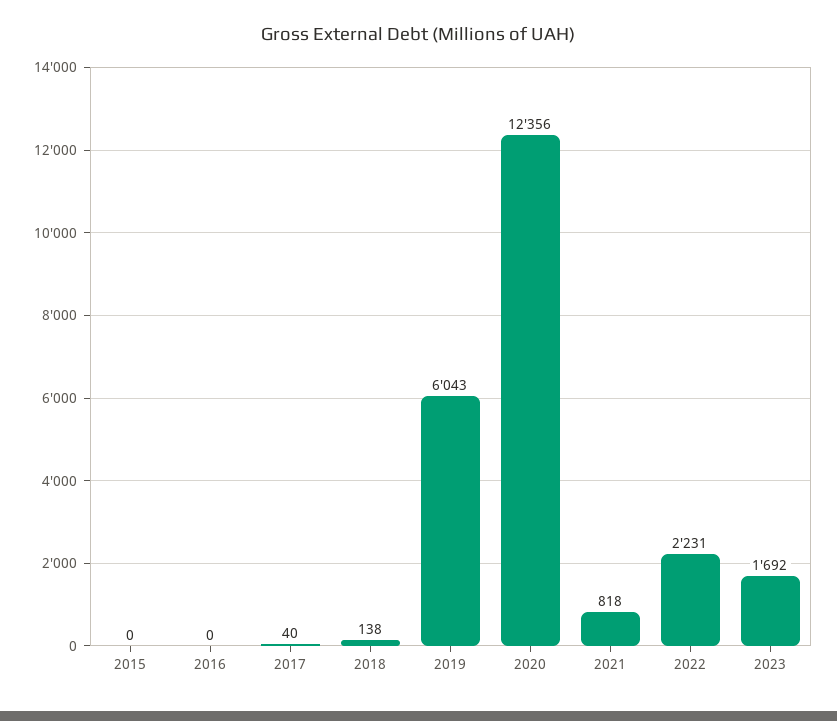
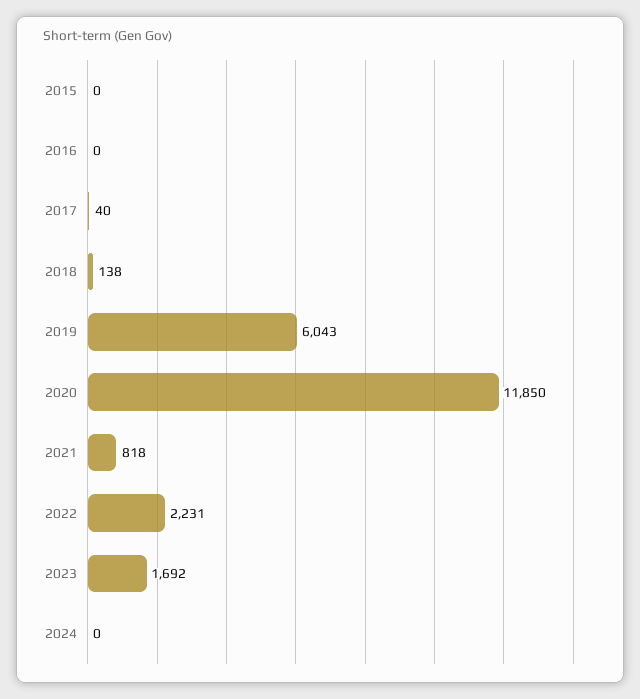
2020: 12356 -> 11850
2024: none -> 0

